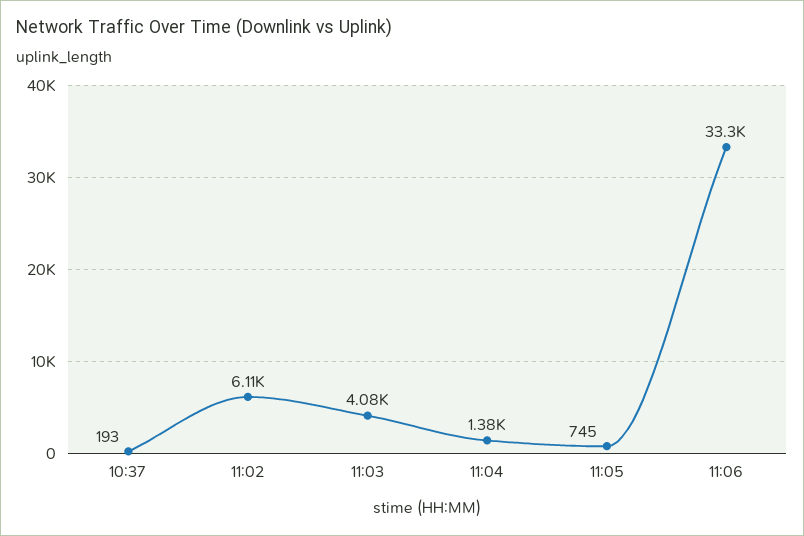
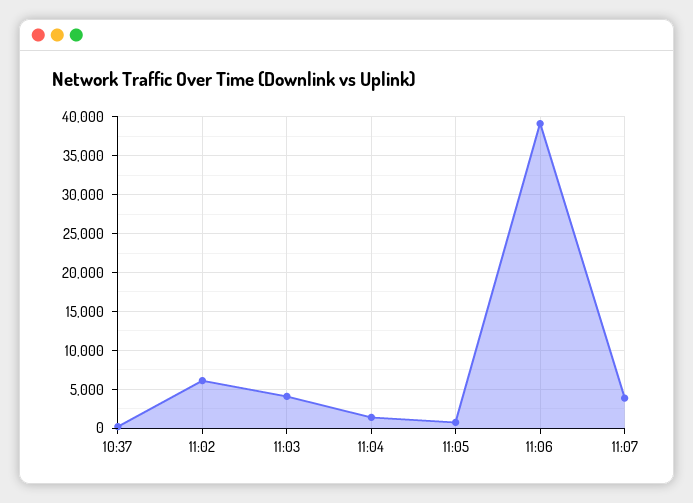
11:06: 33300 -> 39000
11:07: none -> 4000

